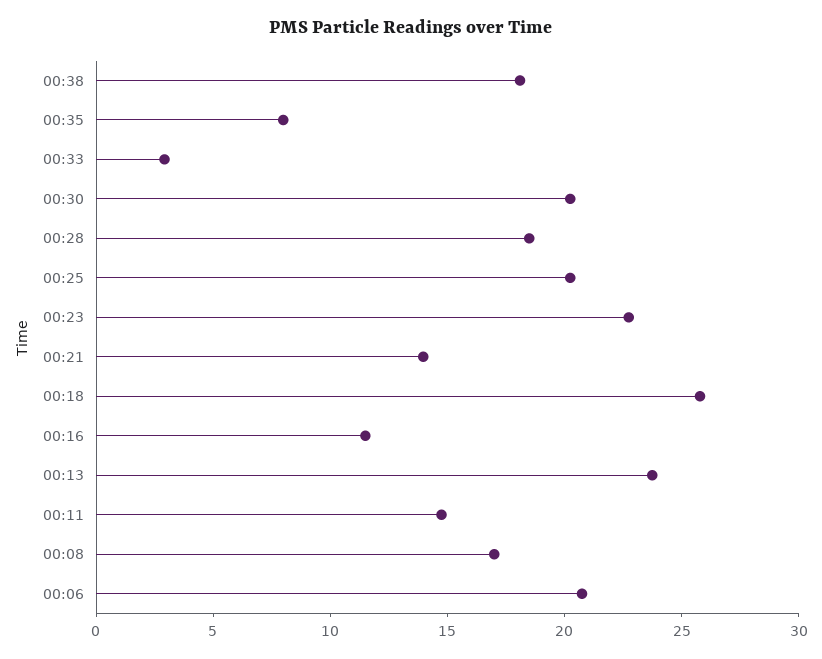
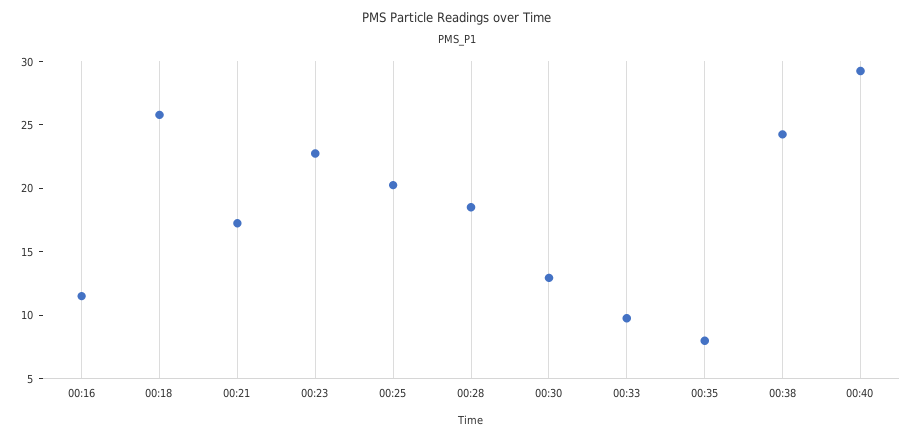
00:38: 18 -> 24
00:33: 3 -> 10
00:30: 20 -> 13
00:21: 14 -> 17
00:13: 24 -> none
00:11: 15 -> none
00:08: 17 -> none
00:06: 21 -> none
00:40: none -> 29

